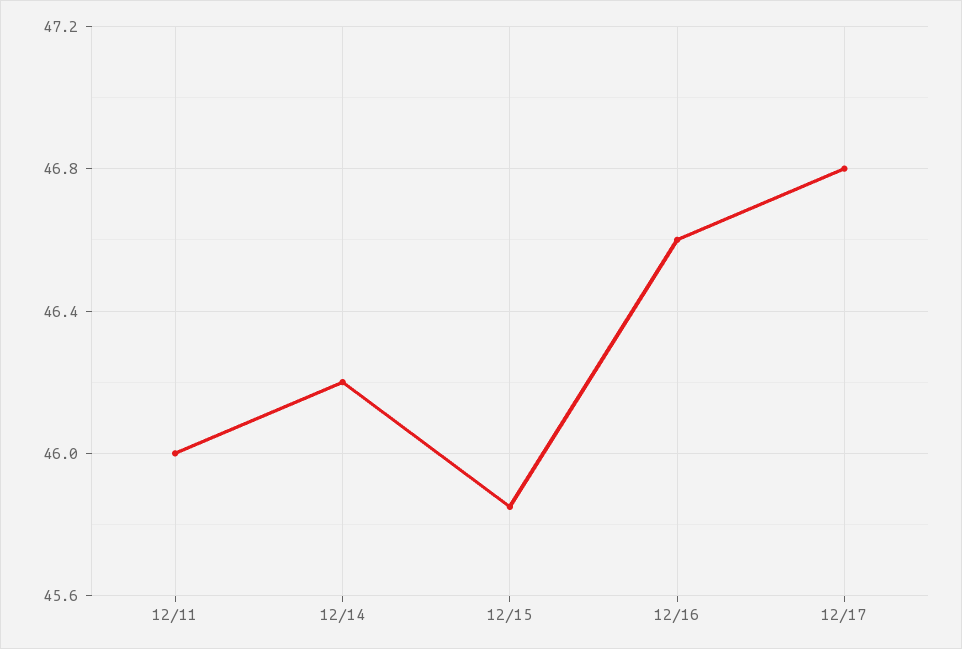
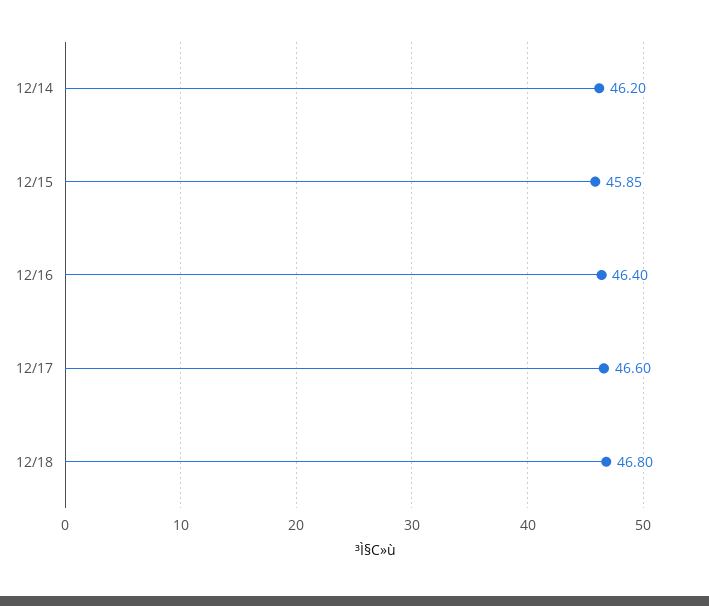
12/11: 46 -> none
12/16: 46.6 -> 46.4
12/17: 46.8 -> 46.6
12/18: none -> 46.8

